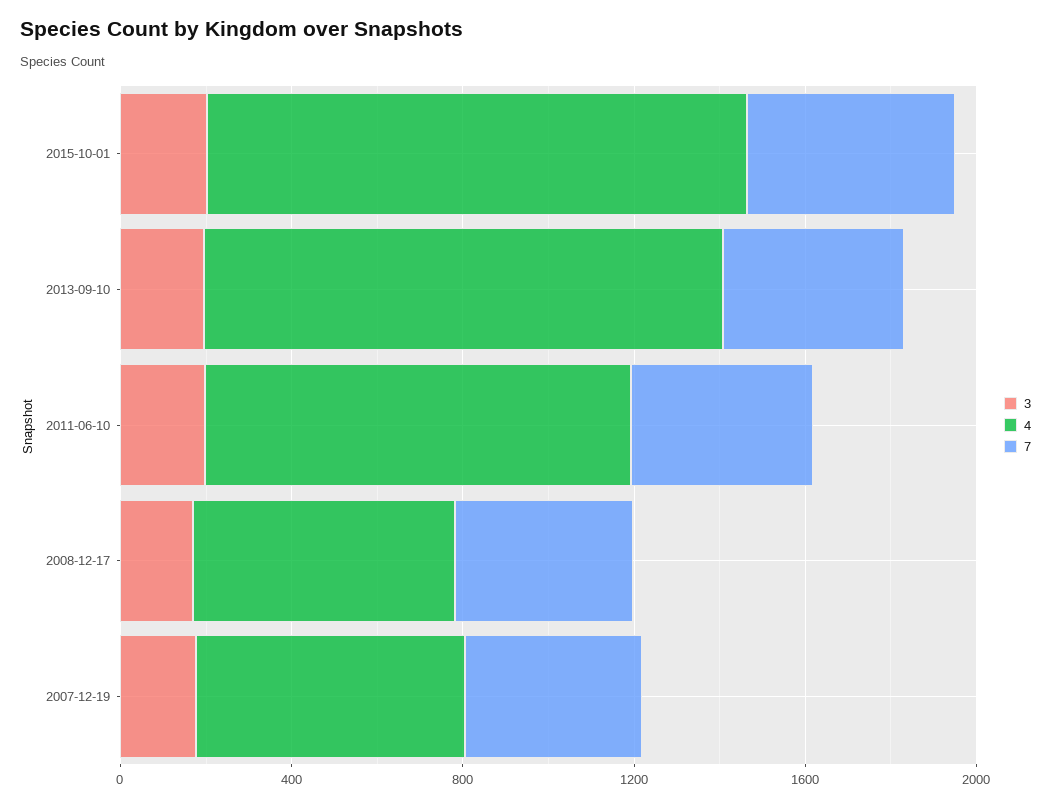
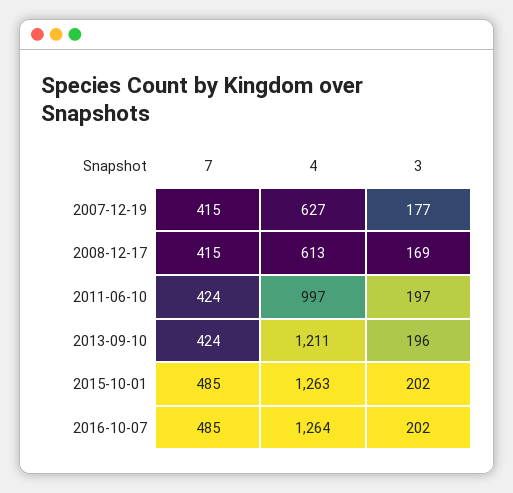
7, 2016-10-07: none -> 485
4, 2016-10-07: none -> 1264
3, 2016-10-07: none -> 202

